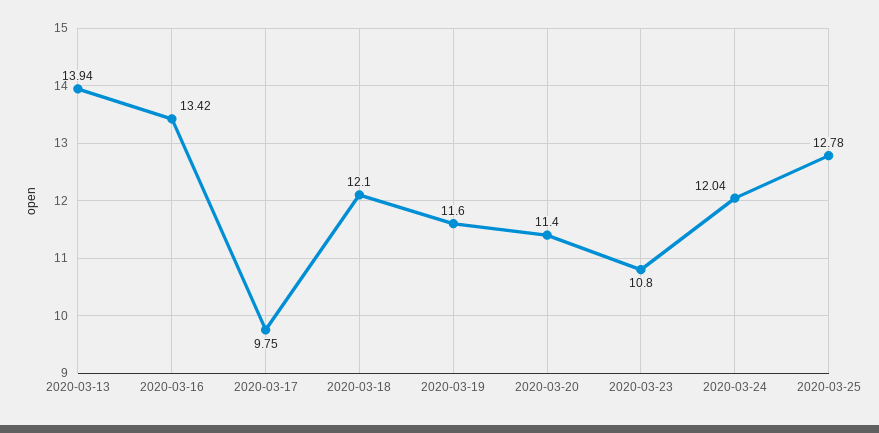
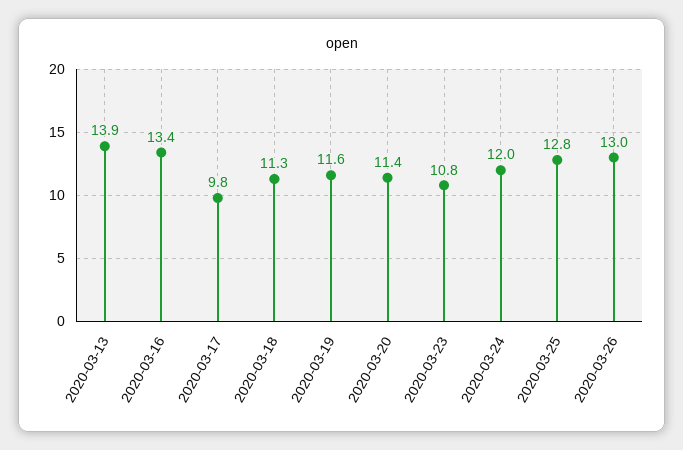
2020-03-18: 12.1 -> 11.3
2020-03-26: none -> 13

